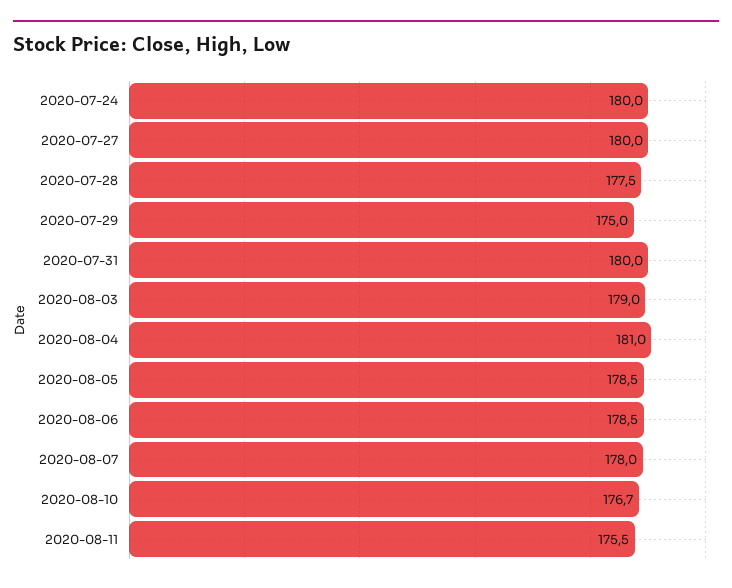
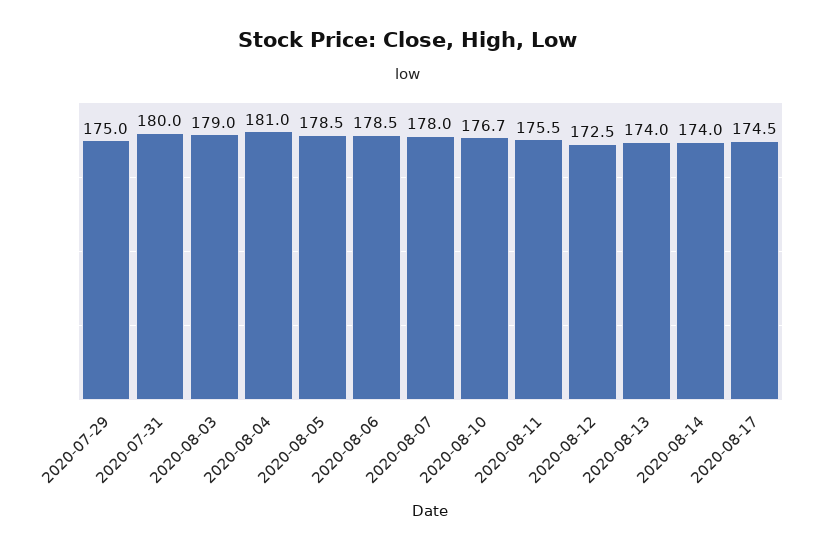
2020-07-24: 180 -> none
2020-07-27: 180 -> none
2020-07-28: 177.5 -> none
2020-08-12: none -> 172.5
2020-08-13: none -> 174
2020-08-14: none -> 174
2020-08-17: none -> 174.5

